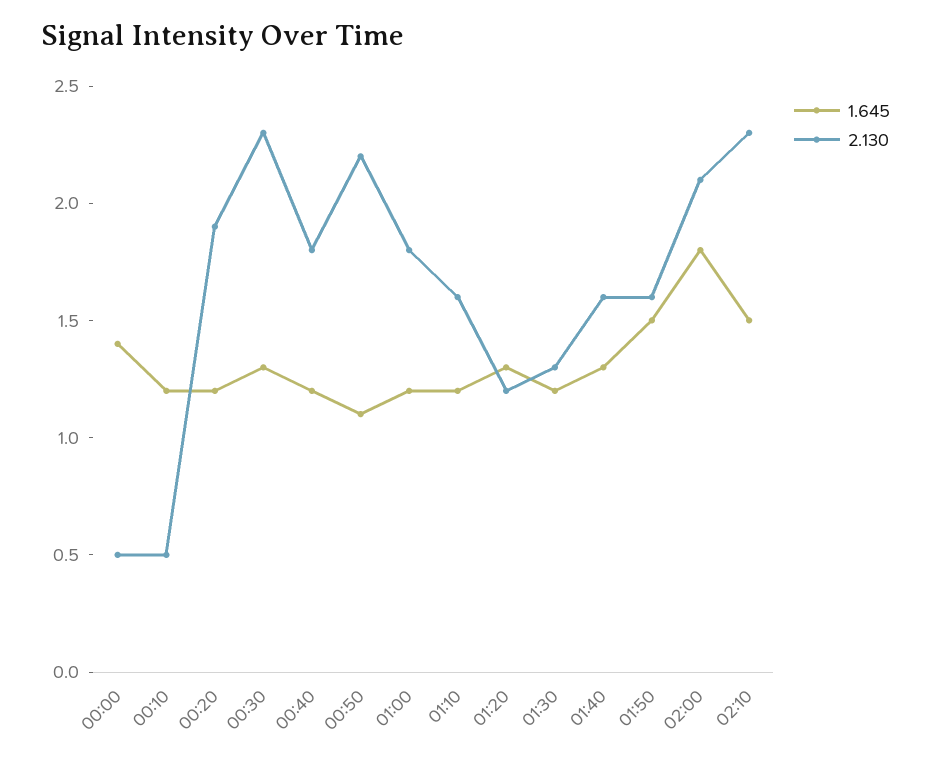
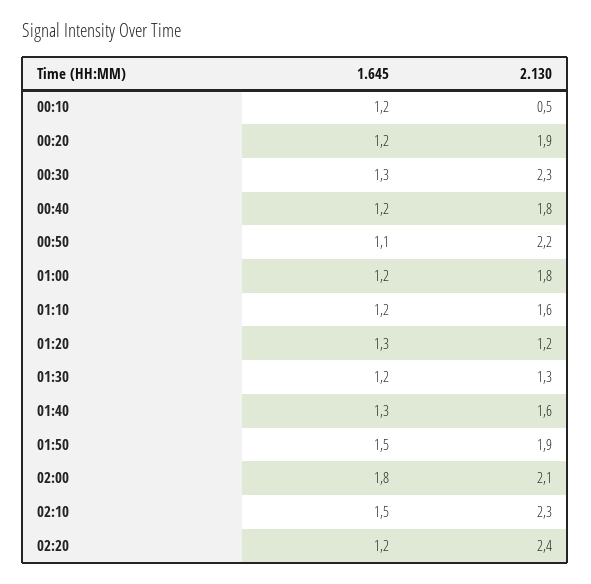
1.645, 00:00: 1.4 -> none
2.130, 00:00: 0.5 -> none
2.130, 01:50: 1.6 -> 1.9
1.645, 02:20: none -> 1.2
2.130, 02:20: none -> 2.4

